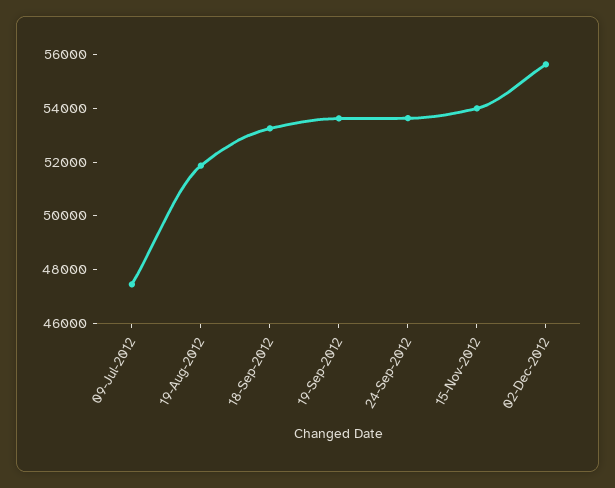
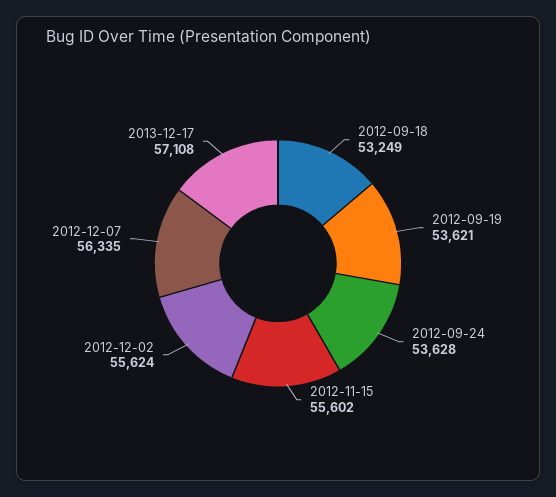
09-Jul-2012: 47500 -> none
19-Aug-2012: 52000 -> none
15-Nov-2012: 54000 -> 55602
2012-12-07: none -> 56335
2013-12-17: none -> 57108

